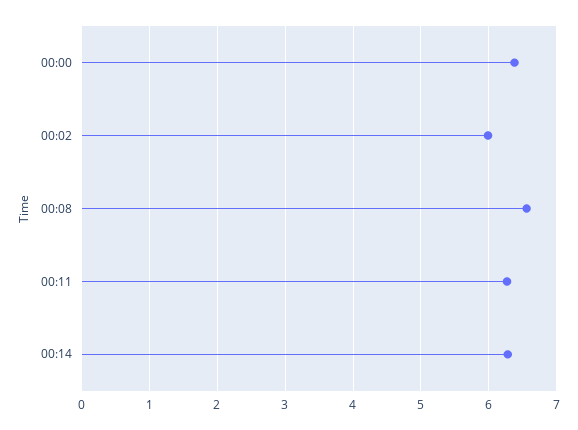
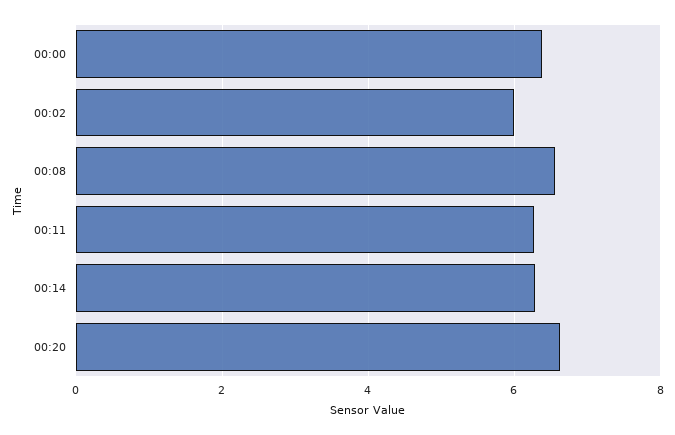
00:20: none -> 6.6

